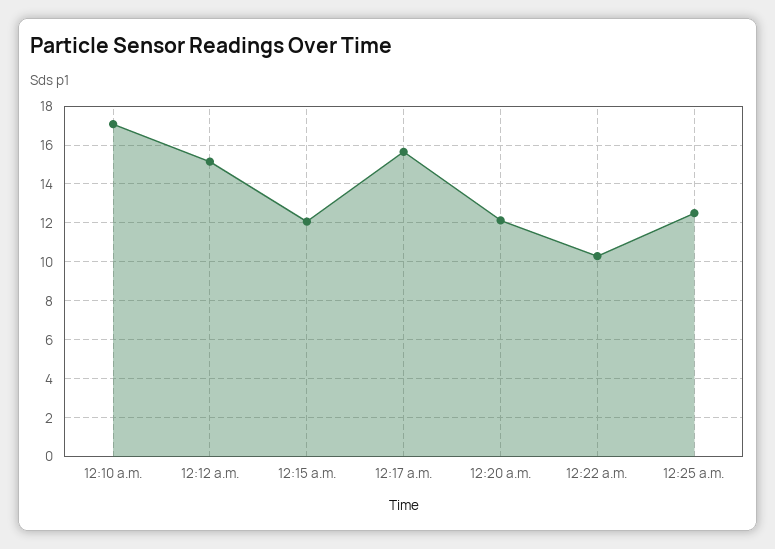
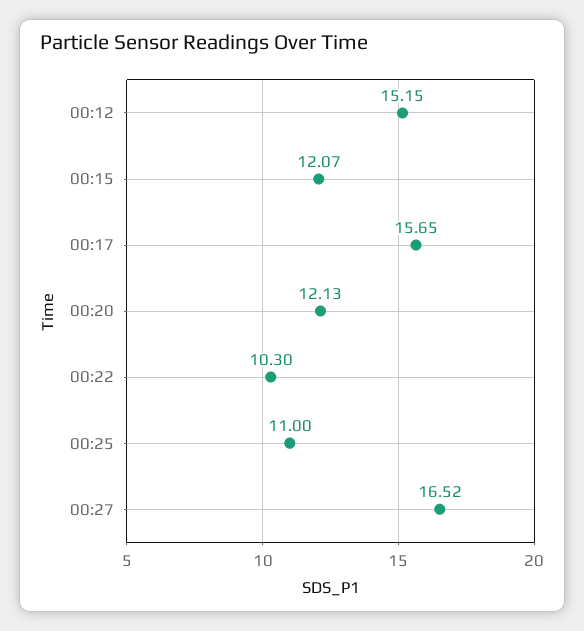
12:10 a.m.: 17 -> none
12:25 a.m.: 12.5 -> 11
00:27: none -> 16.52

